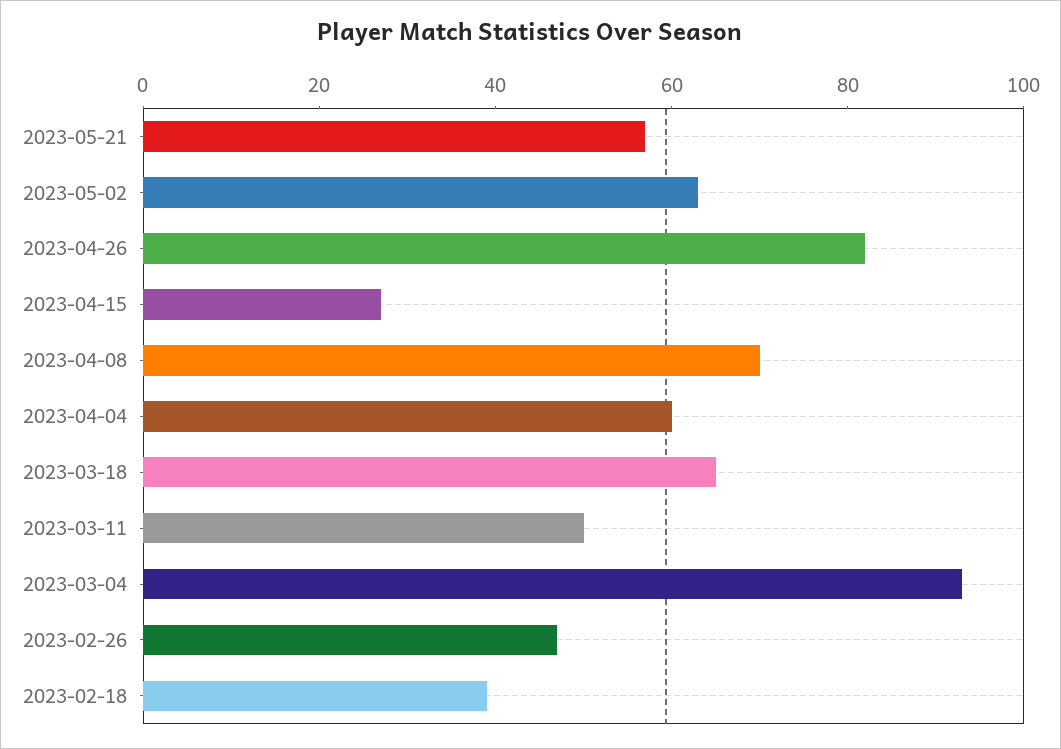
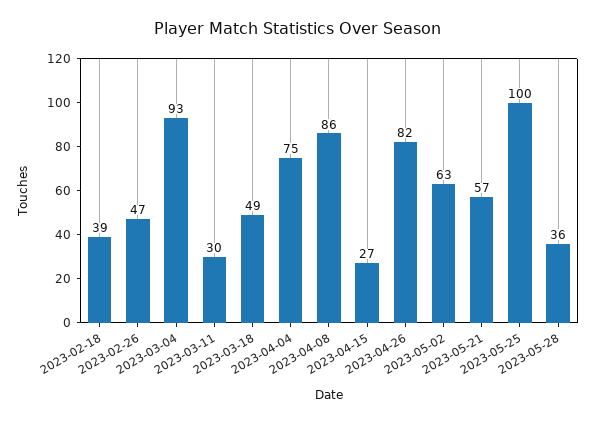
2023-04-08: 70 -> 86
2023-04-04: 60 -> 75
2023-03-18: 65 -> 49
2023-03-11: 50 -> 30
2023-05-25: none -> 100
2023-05-28: none -> 36

